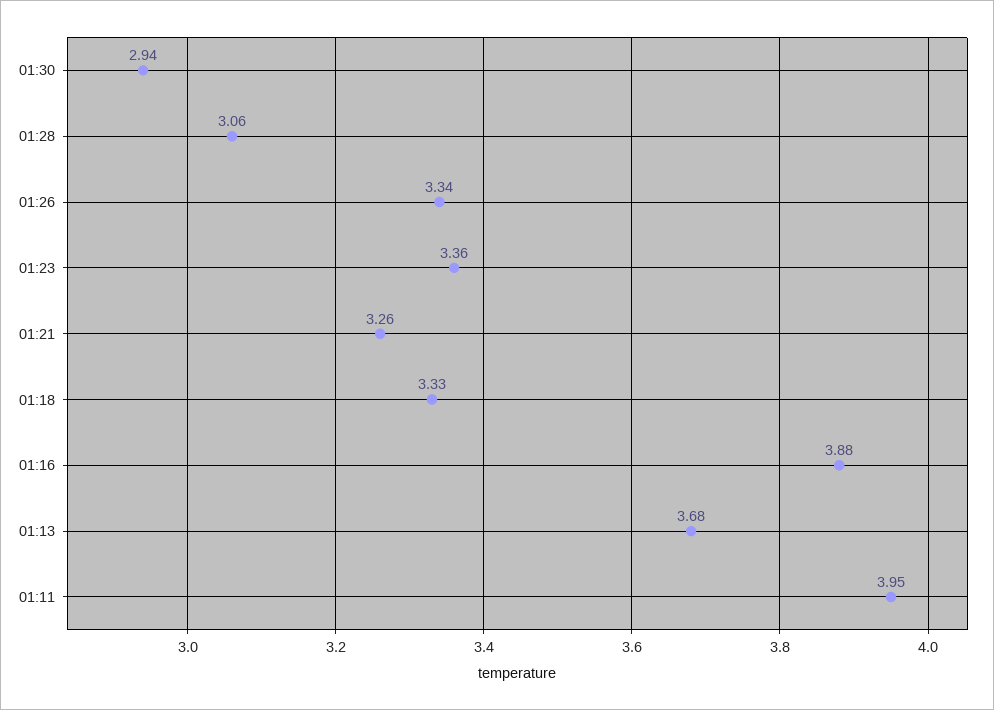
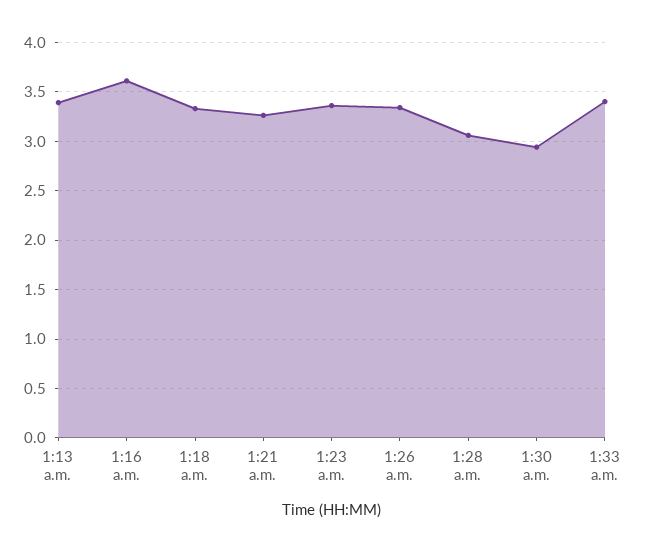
01:16: 3.88 -> 3.6
01:13: 3.68 -> 3.4
01:11: 3.95 -> none
1:33 a.m.: none -> 3.4

